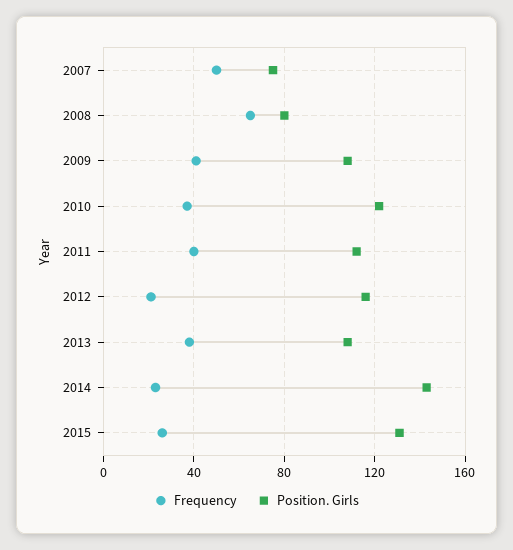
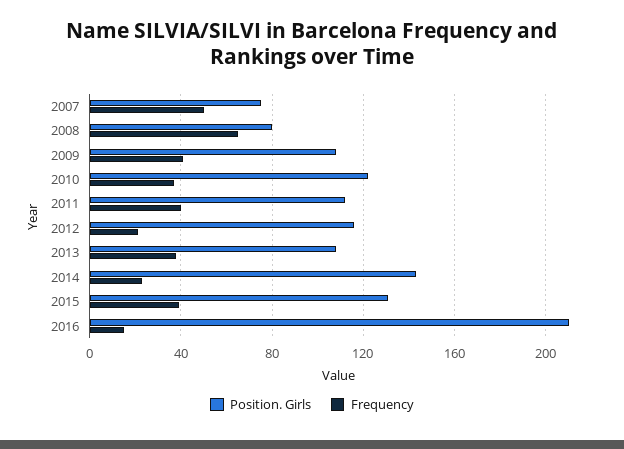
Frequency, 2015: 25 -> 40
Position. Girls, 2016: none -> 210
Frequency, 2016: none -> 15

